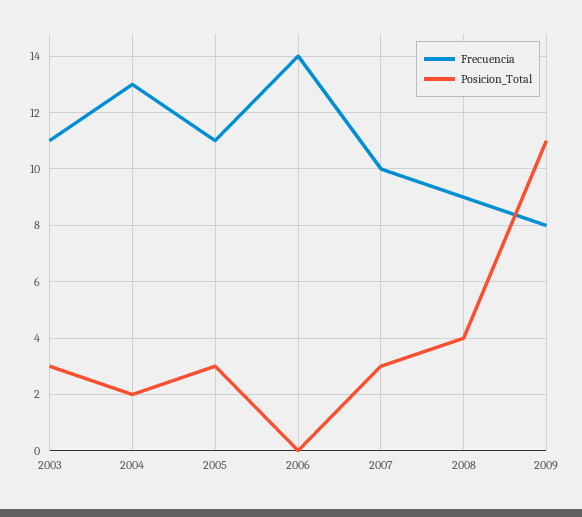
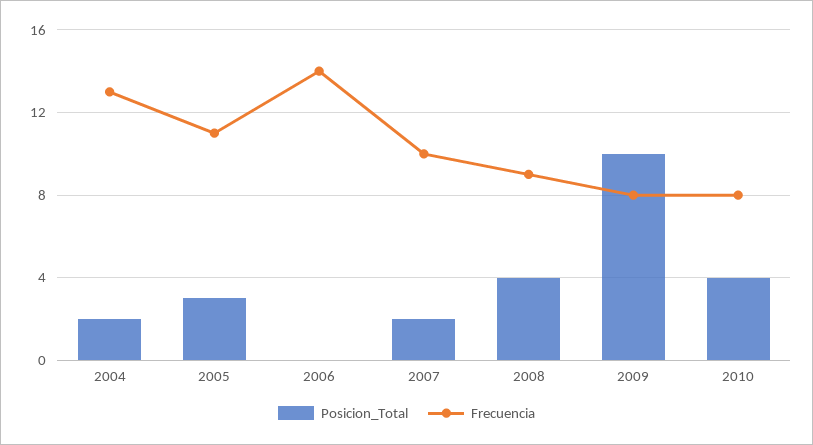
Frecuencia, 2003: 11 -> none
Posicion_Total, 2003: 3 -> none
Posicion_Total, 2007: 3 -> 2
Posicion_Total, 2009: 11 -> 10
Posicion_Total, 2010: none -> 4
Frecuencia, 2010: none -> 8

